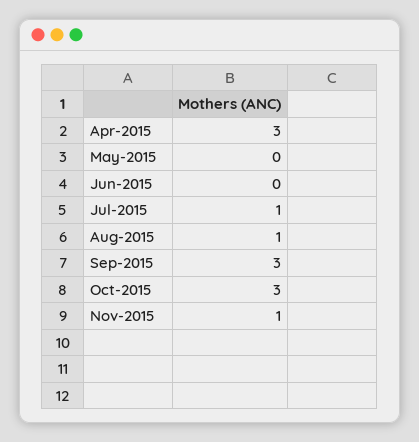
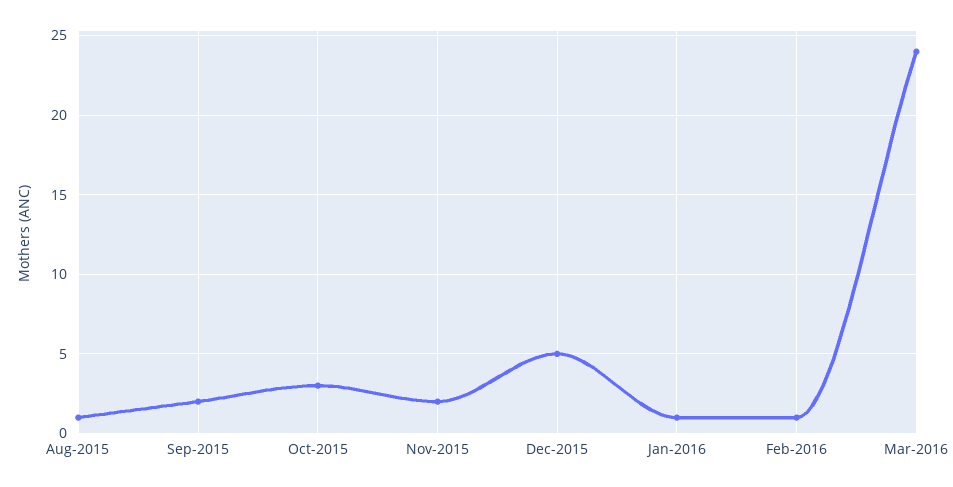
Apr-2015: 3 -> none
May-2015: 0 -> none
Jun-2015: 0 -> none
Jul-2015: 1 -> none
Sep-2015: 3 -> 2
Nov-2015: 1 -> 2
Dec-2015: none -> 5
Jan-2016: none -> 1
Feb-2016: none -> 1
Mar-2016: none -> 24

